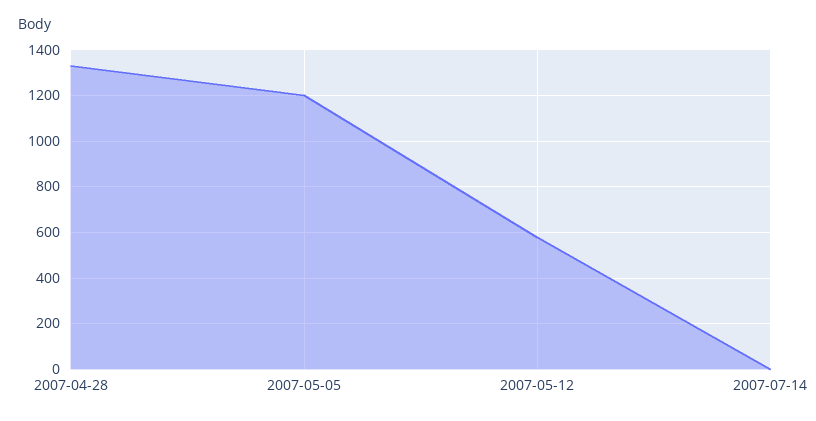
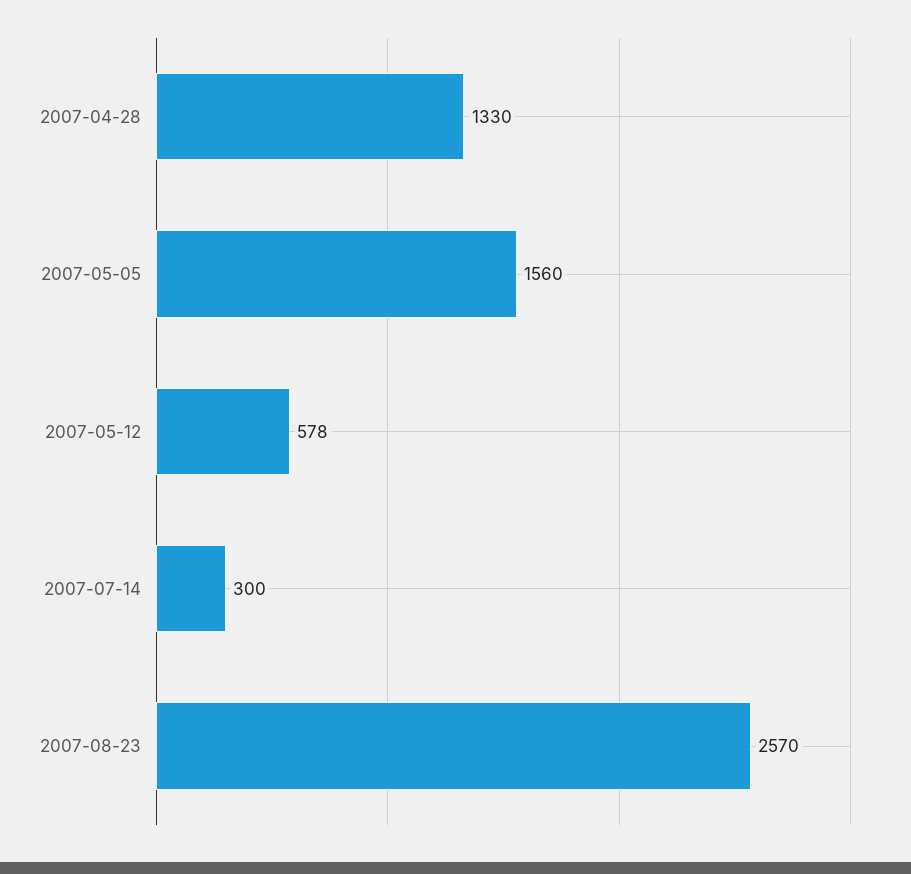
2007-05-05: 1200 -> 1560
2007-07-14: 0 -> 300
2007-08-23: none -> 2570

